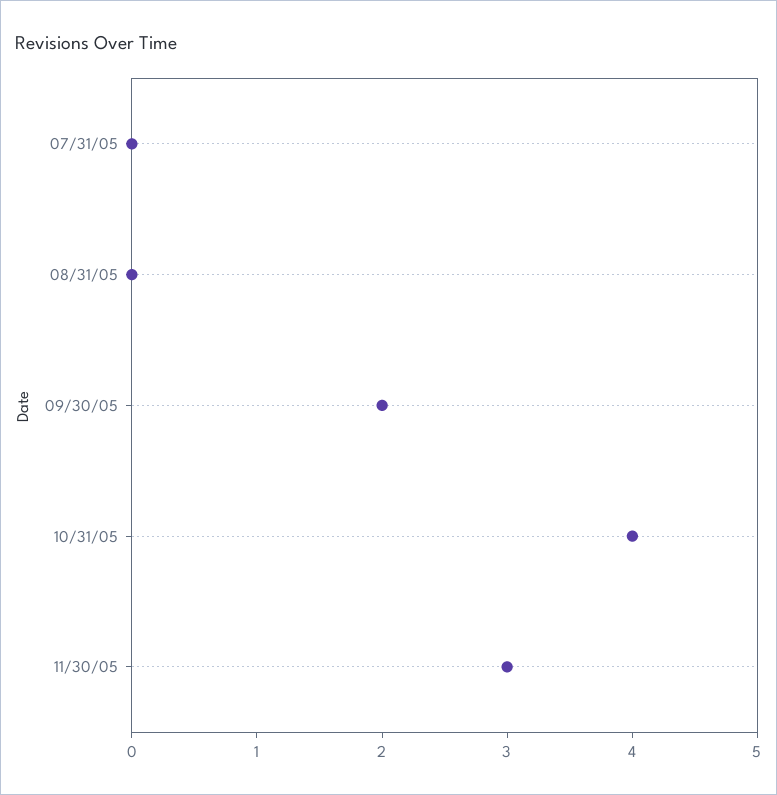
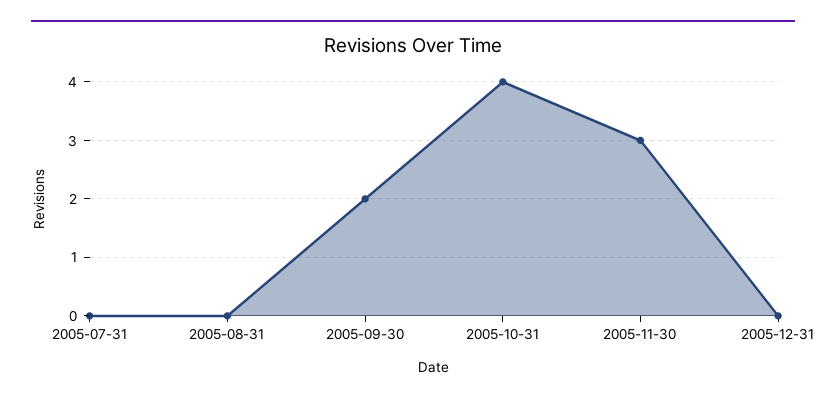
2005-12-31: none -> 0

